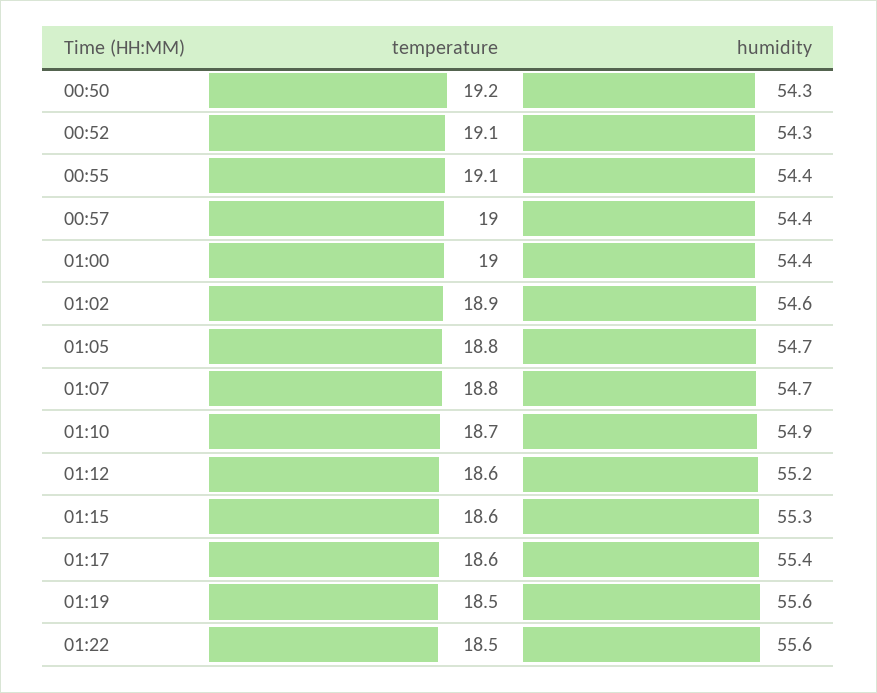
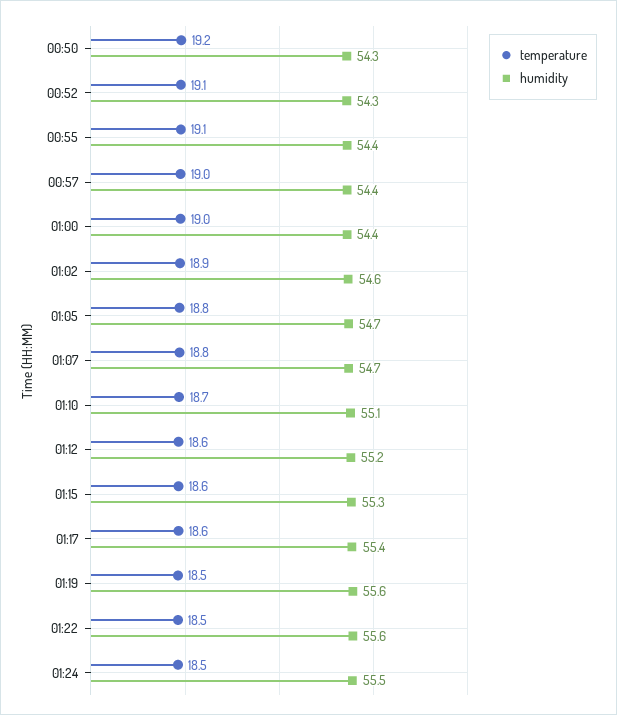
humidity, 01:10: 54.9 -> 55.1
temperature, 01:24: none -> 18.5
humidity, 01:24: none -> 55.5

